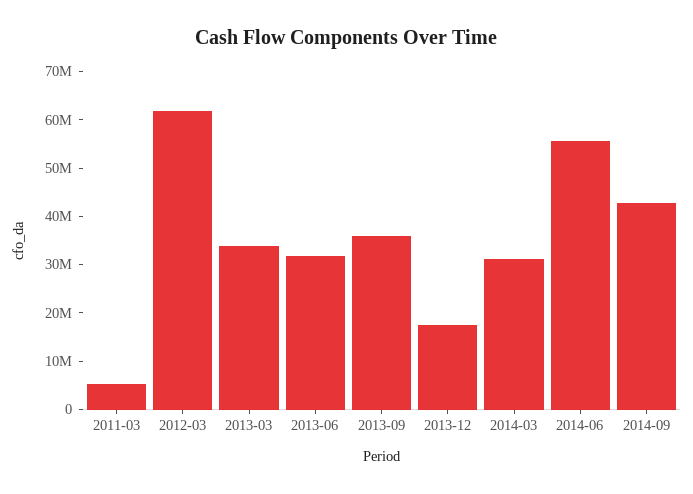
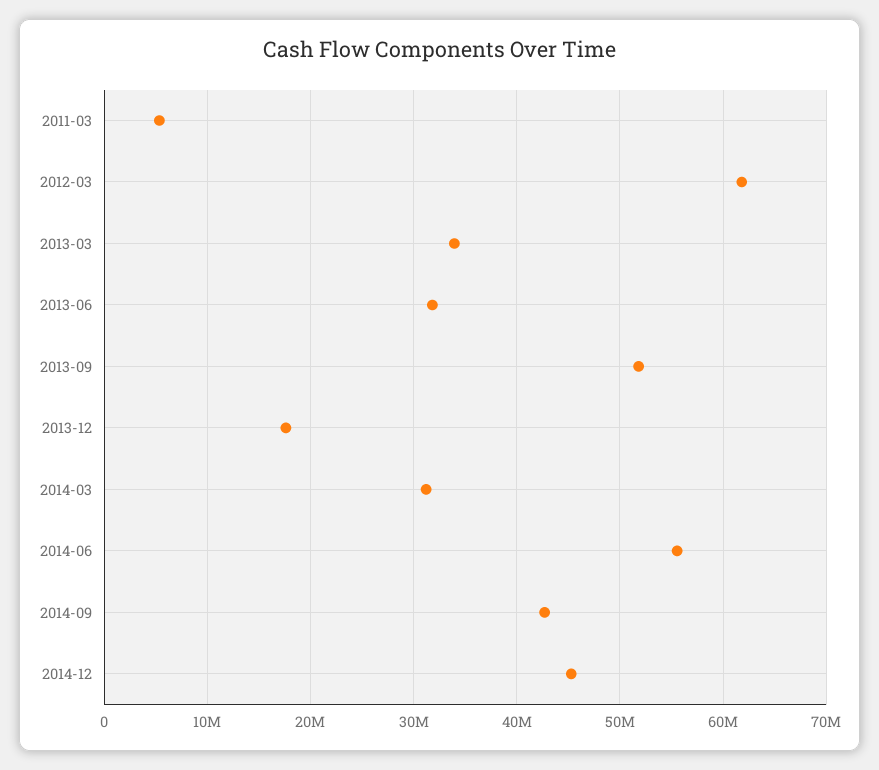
2013-09: 36000000 -> 52000000
2014-12: none -> 45000000

